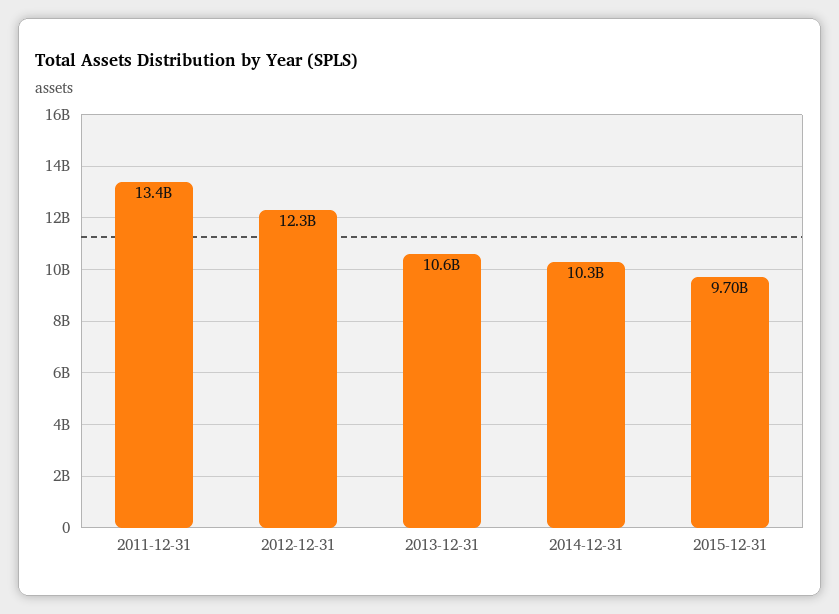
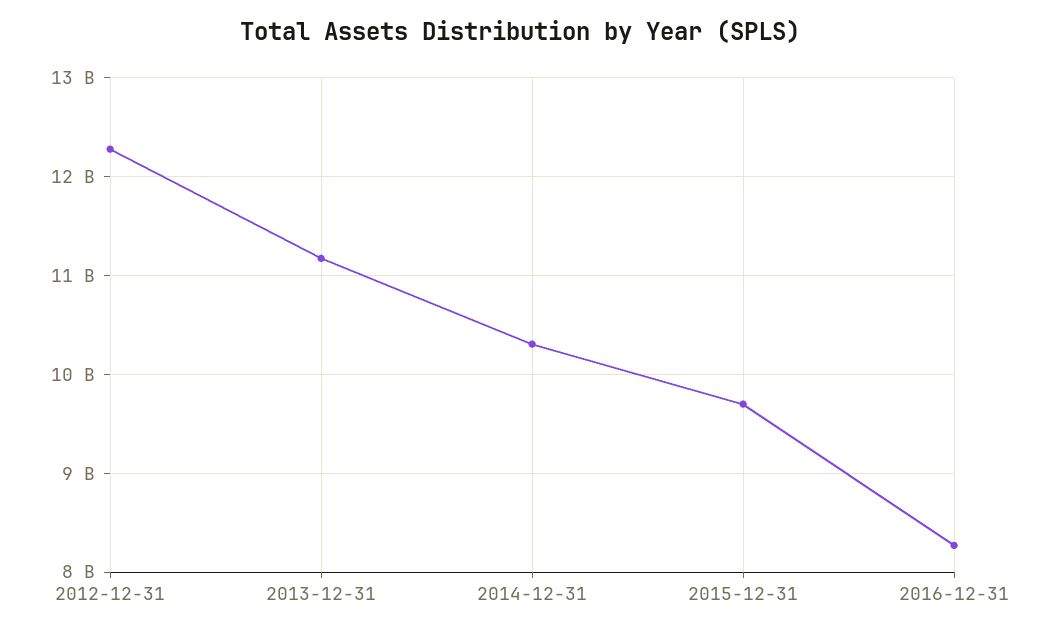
2011-12-31: 13400000000 -> none
2013-12-31: 10600000000 -> 11200000000
2016-12-31: none -> 8300000000

